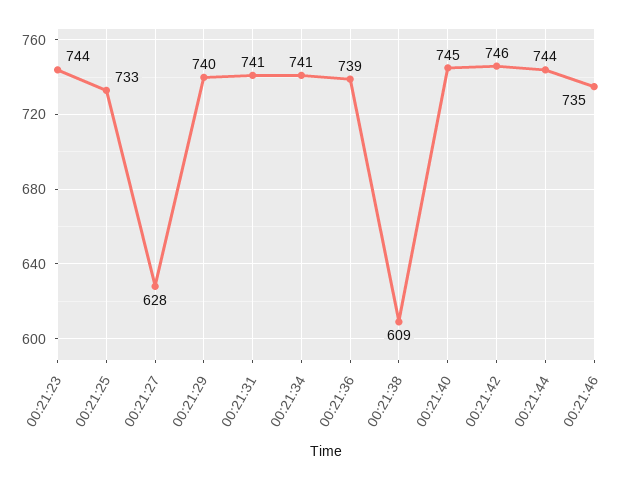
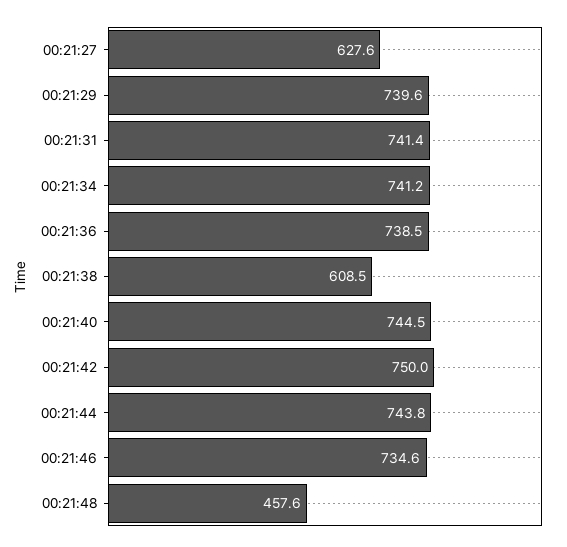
00:21:23: 744 -> none
00:21:25: 733 -> none
00:21:42: 746 -> 750
00:21:48: none -> 457.6

